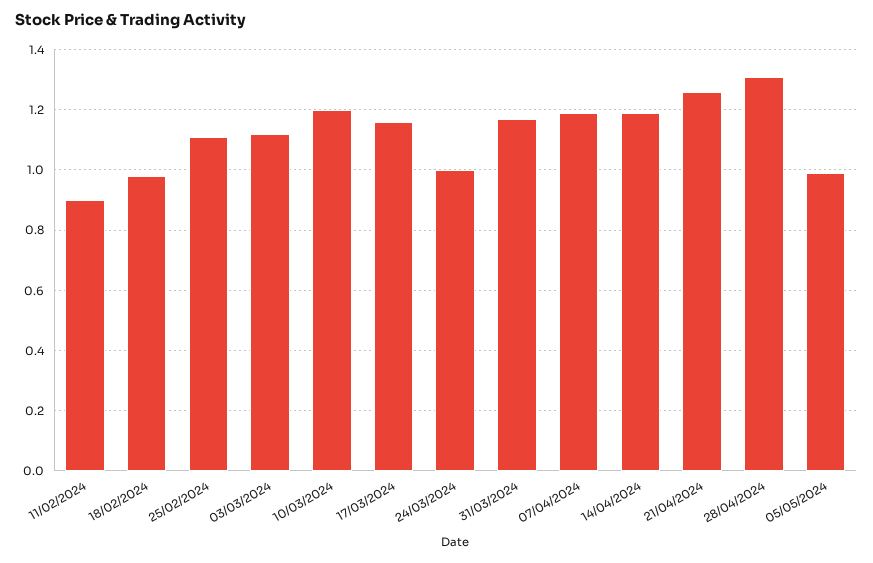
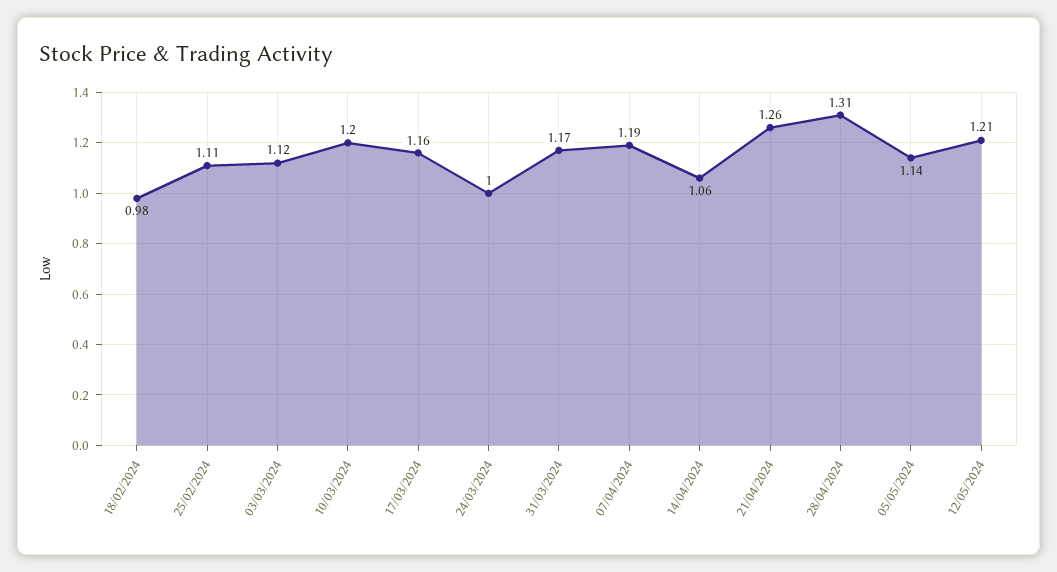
11/02/2024: 0.9 -> none
14/04/2024: 1.2 -> 1.06
05/05/2024: 1 -> 1.14
12/05/2024: none -> 1.21

